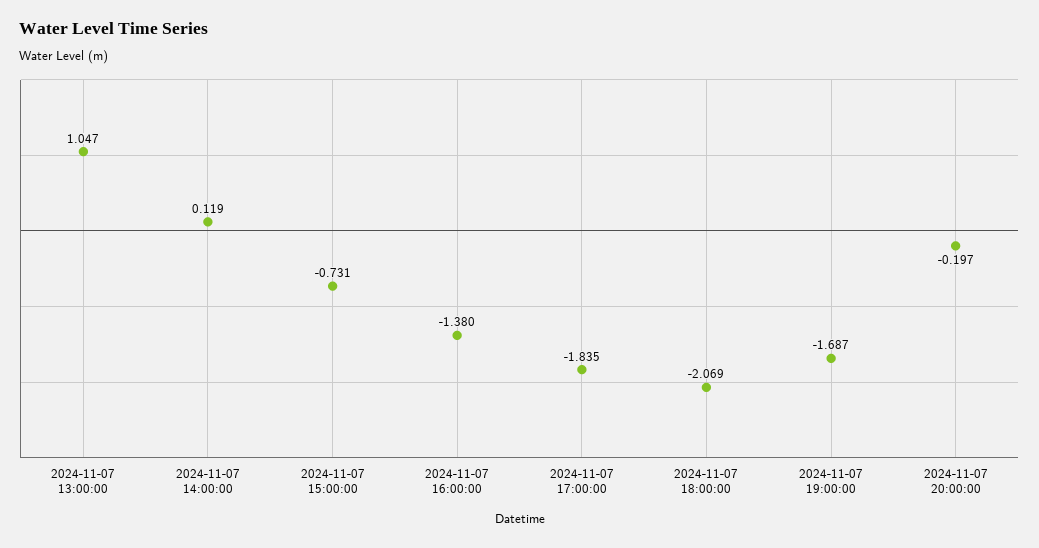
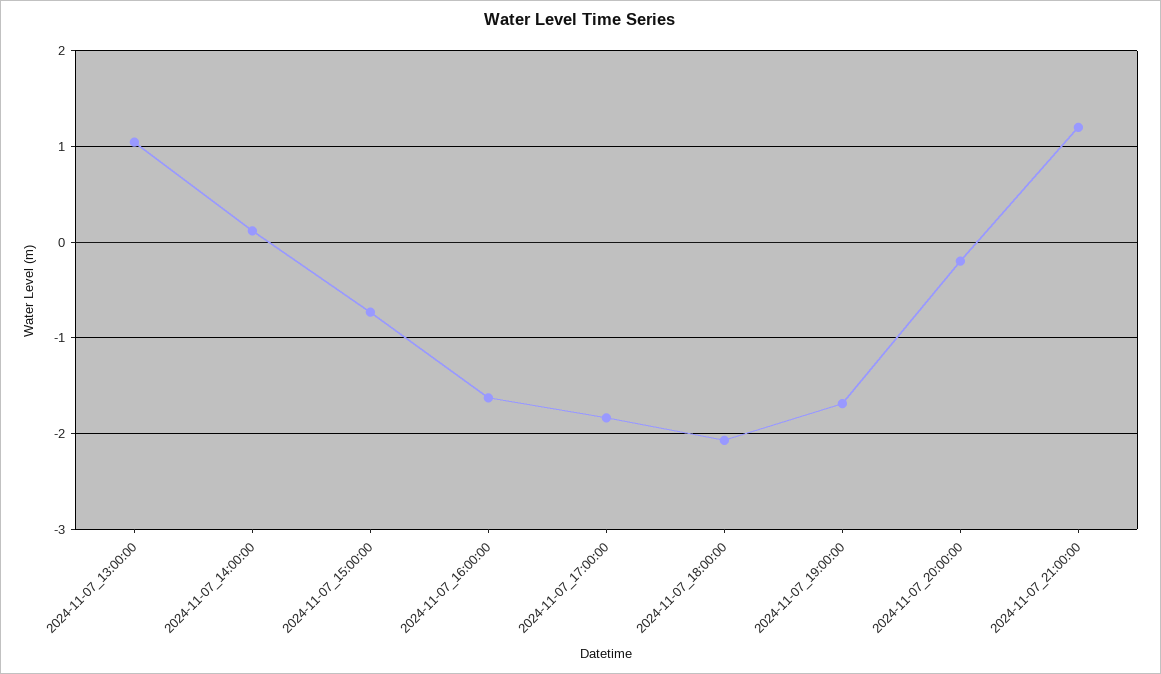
2024-11-07 16:00:00: -1.38 -> -1.6
2024-11-07_21:00:00: none -> 1.2

